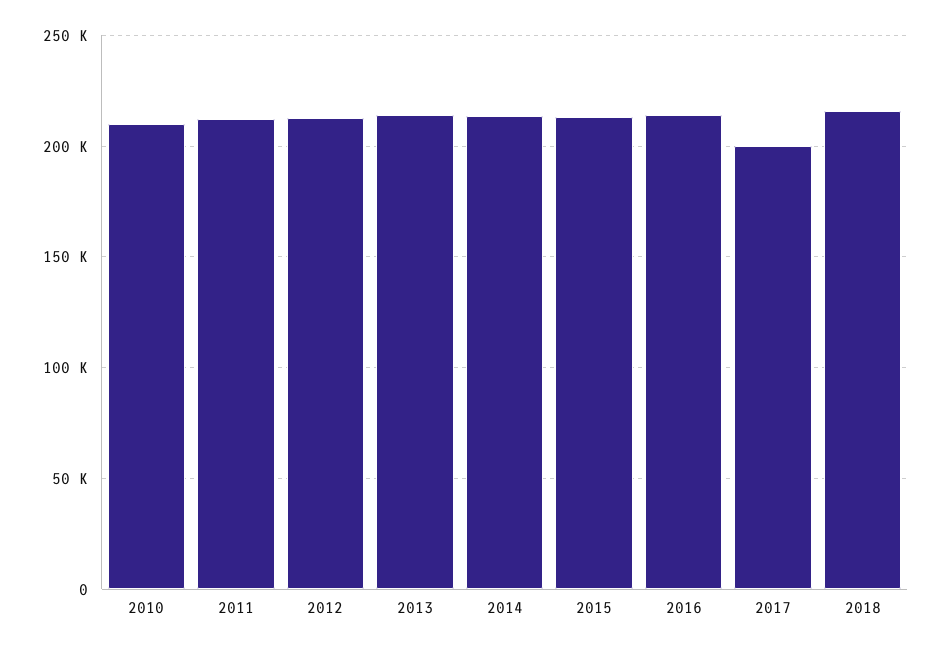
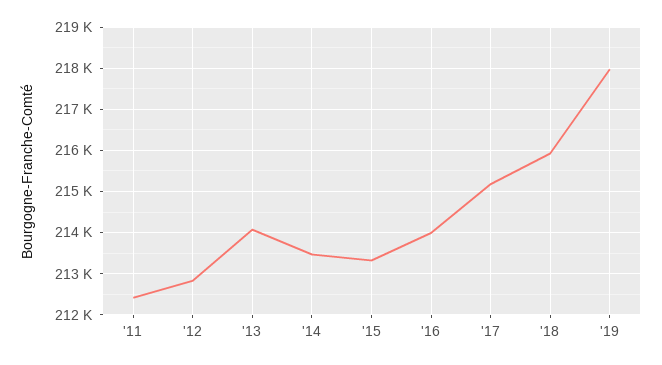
2010: 210000 -> none
2017: 200000 -> 215200
'19: none -> 218000

